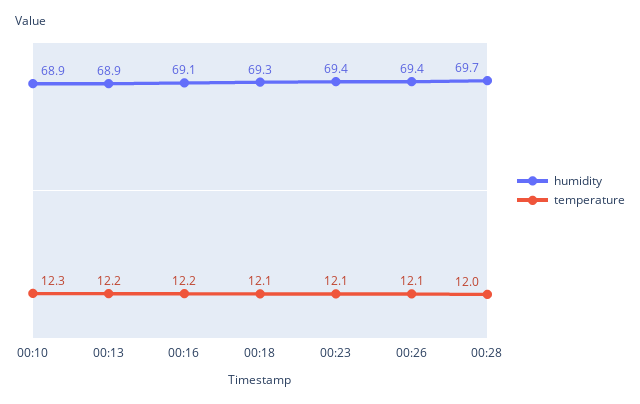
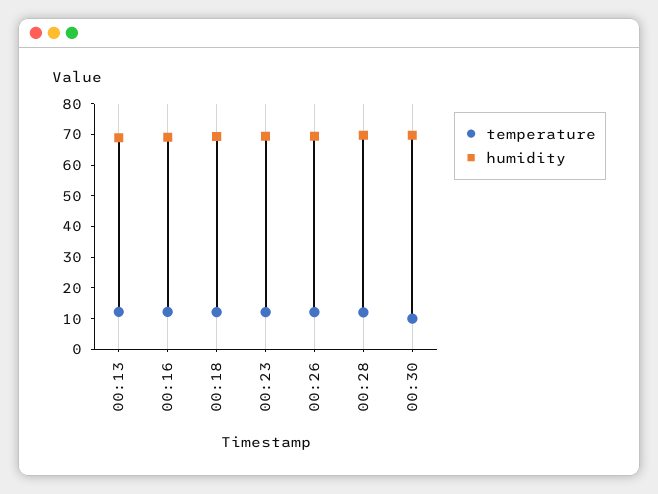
humidity, 00:10: 68.9 -> none
temperature, 00:10: 12.3 -> none
temperature, 00:30: none -> 10
humidity, 00:30: none -> 70

